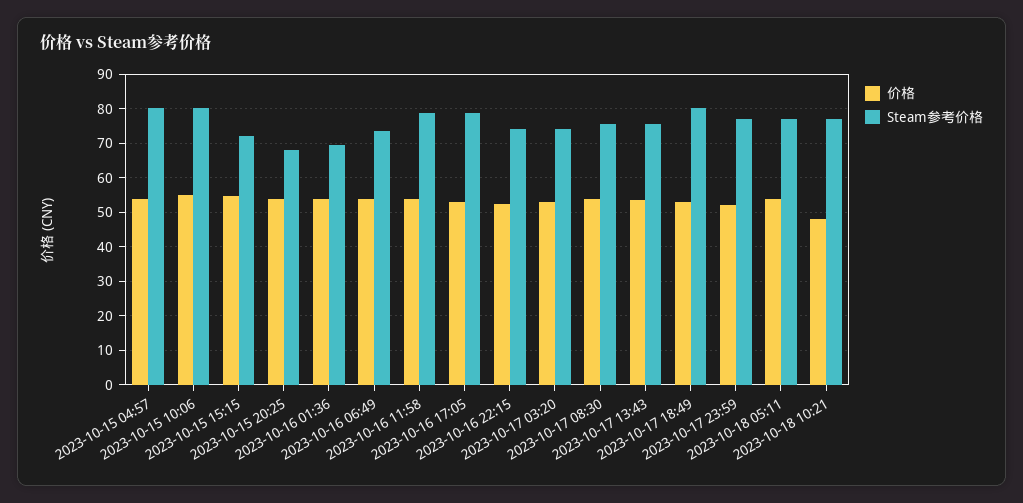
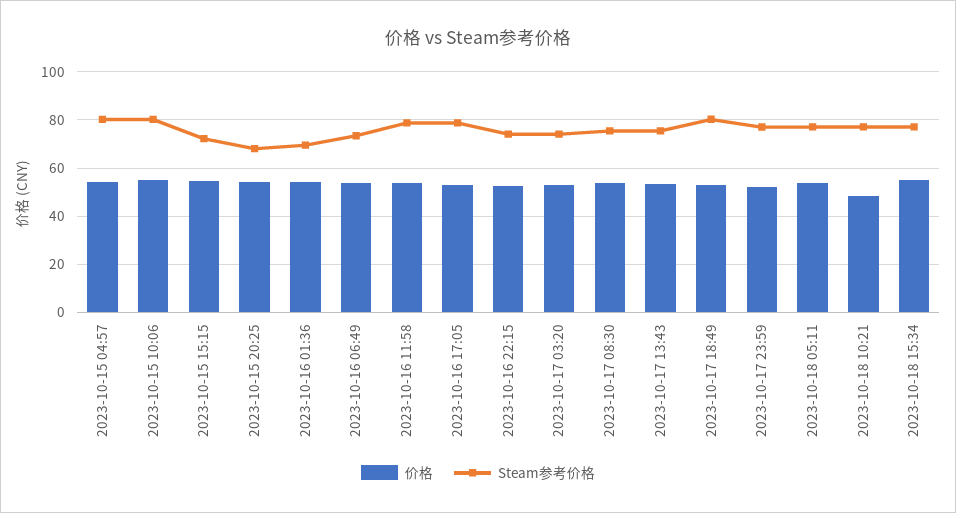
价格, 2023-10-18 15:34: none -> 55
Steam参考价格, 2023-10-18 15:34: none -> 77.5

